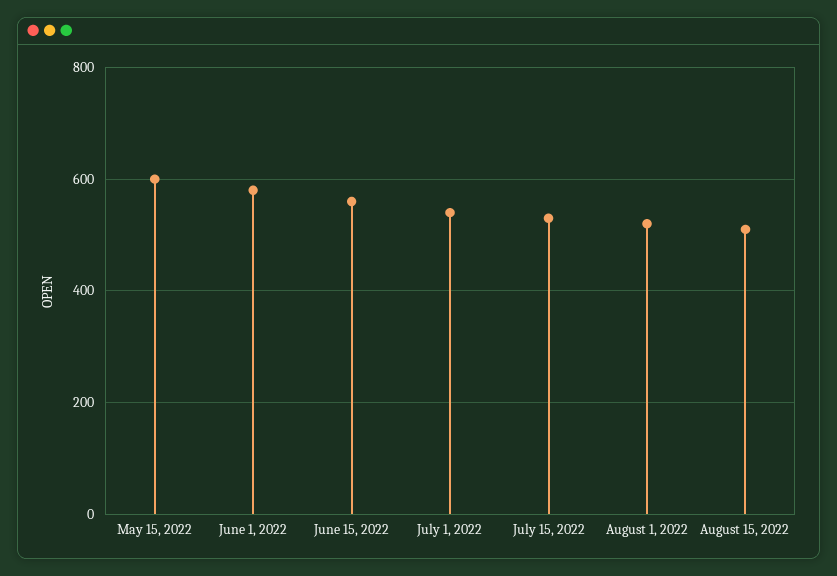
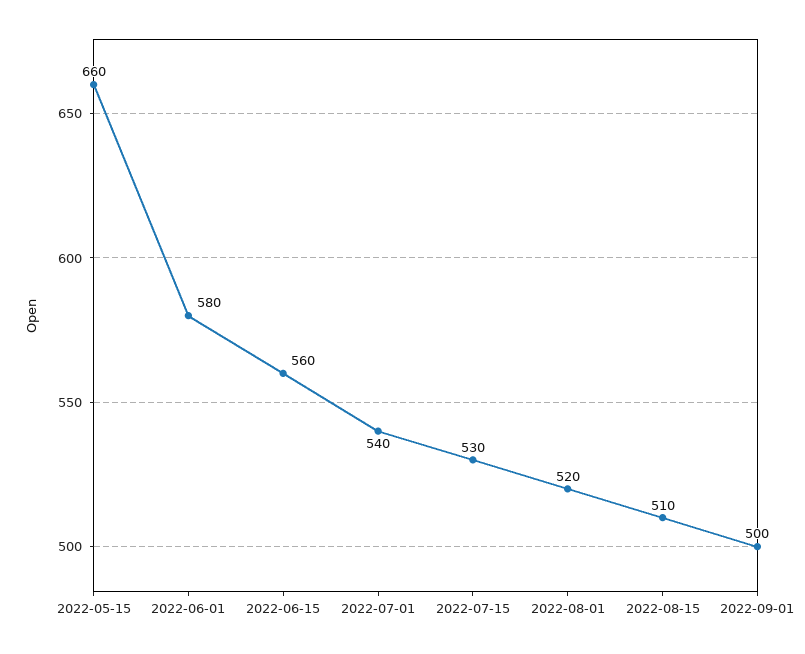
May 15, 2022: 600 -> 660
2022-09-01: none -> 500

